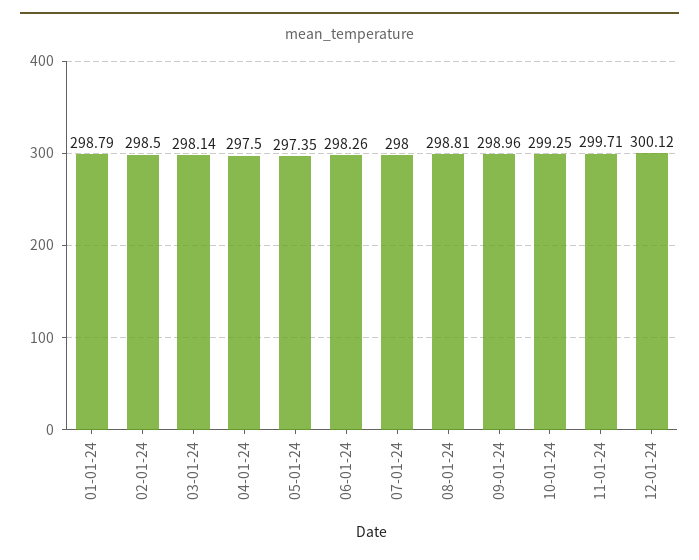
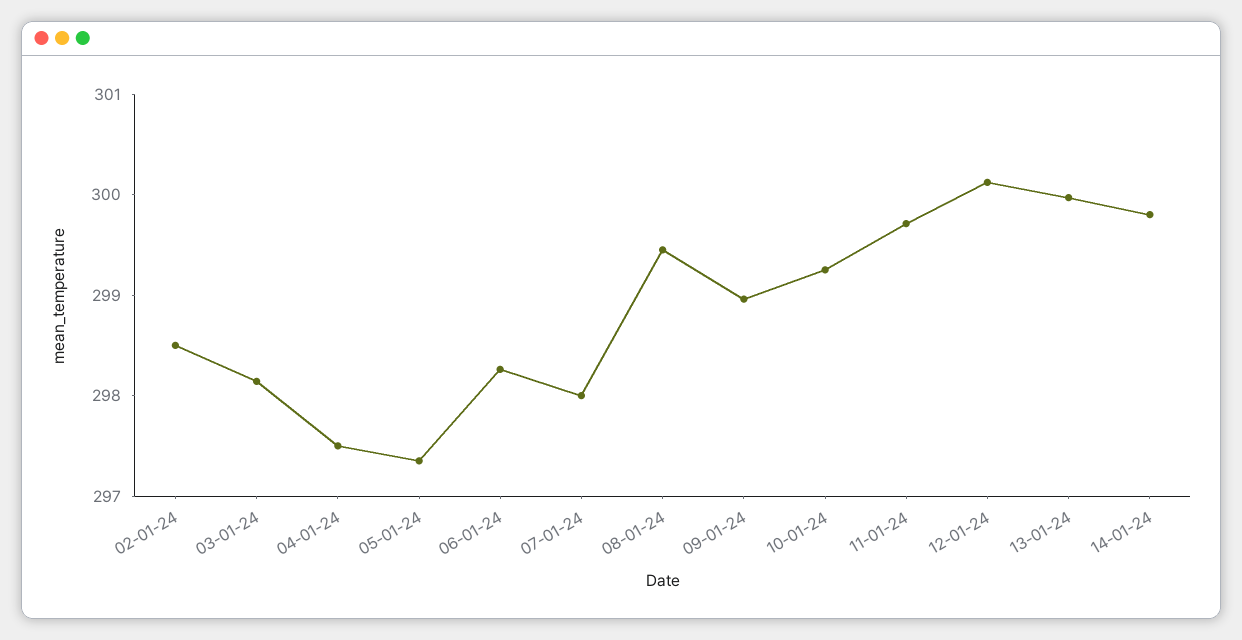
01-01-24: 298.79 -> none
08-01-24: 298.81 -> 299.4
13-01-24: none -> 300
14-01-24: none -> 299.8

